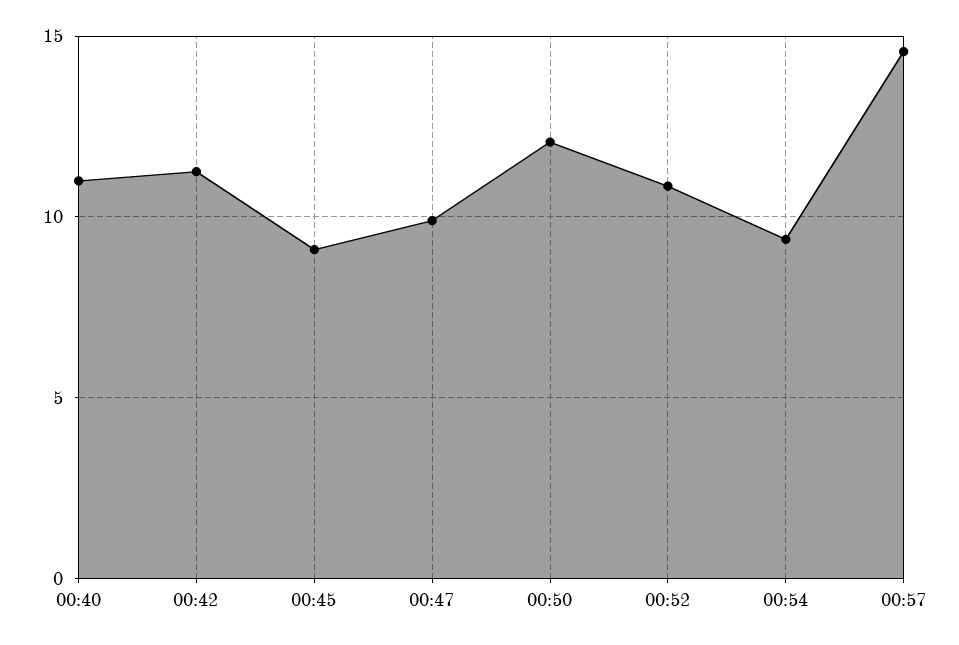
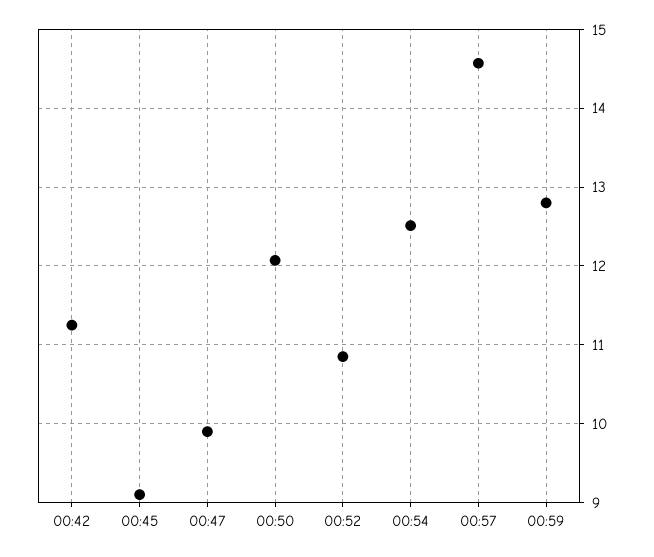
00:40: 11 -> none
00:54: 9.5 -> 12.5
00:59: none -> 12.8

